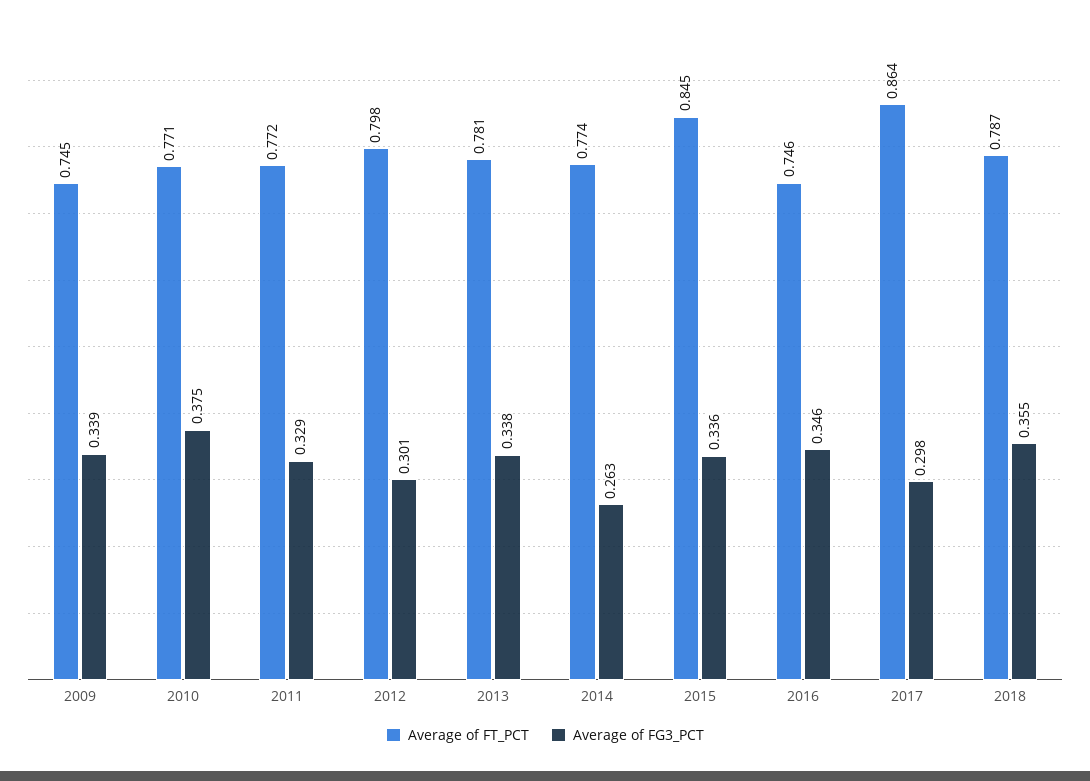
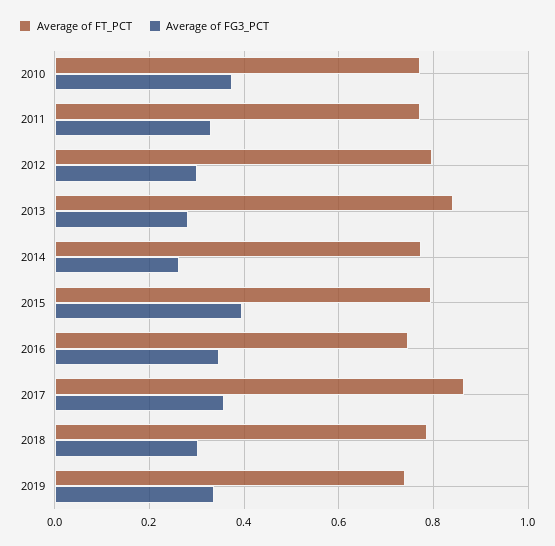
Average of FT_PCT, 2009: 0.745 -> none
Average of FG3_PCT, 2009: 0.339 -> none
Average of FT_PCT, 2013: 0.781 -> 0.84
Average of FG3_PCT, 2013: 0.338 -> 0.28
Average of FT_PCT, 2015: 0.845 -> 0.8
Average of FG3_PCT, 2015: 0.336 -> 0.4
Average of FG3_PCT, 2017: 0.298 -> 0.36
Average of FG3_PCT, 2018: 0.355 -> 0.3
Average of FT_PCT, 2019: none -> 0.74
Average of FG3_PCT, 2019: none -> 0.34

